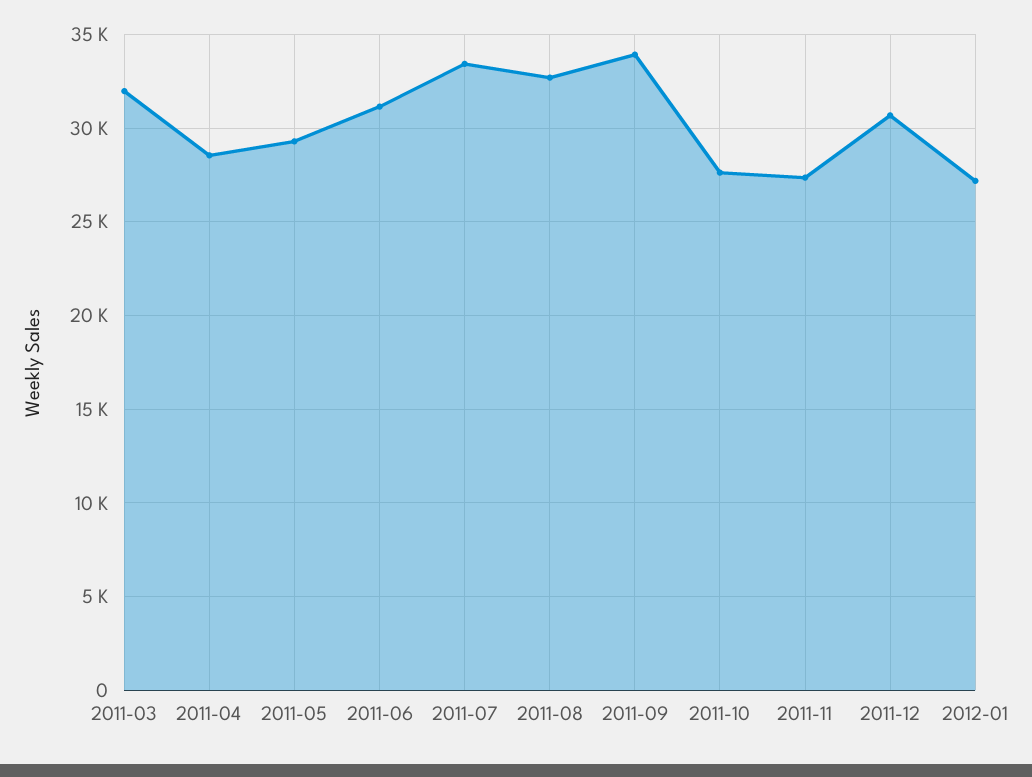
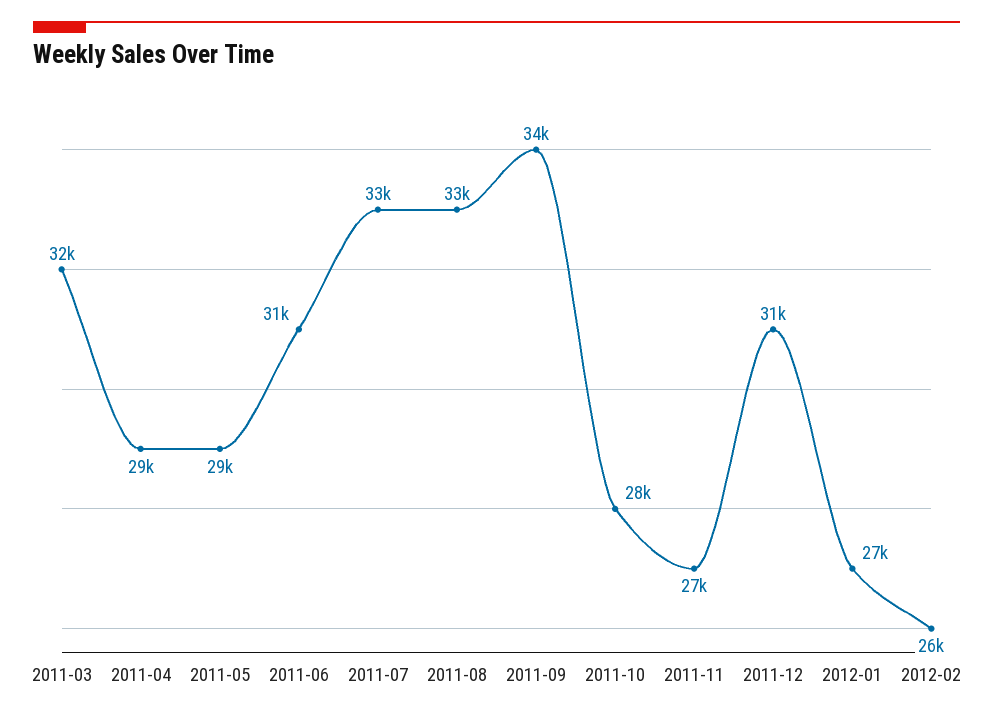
2012-02: none -> 26000

